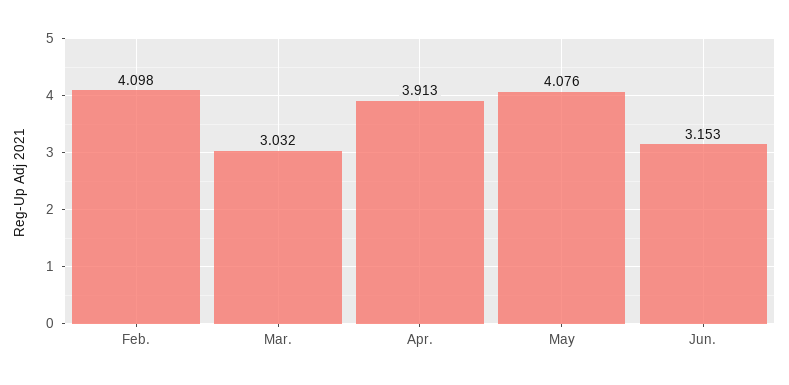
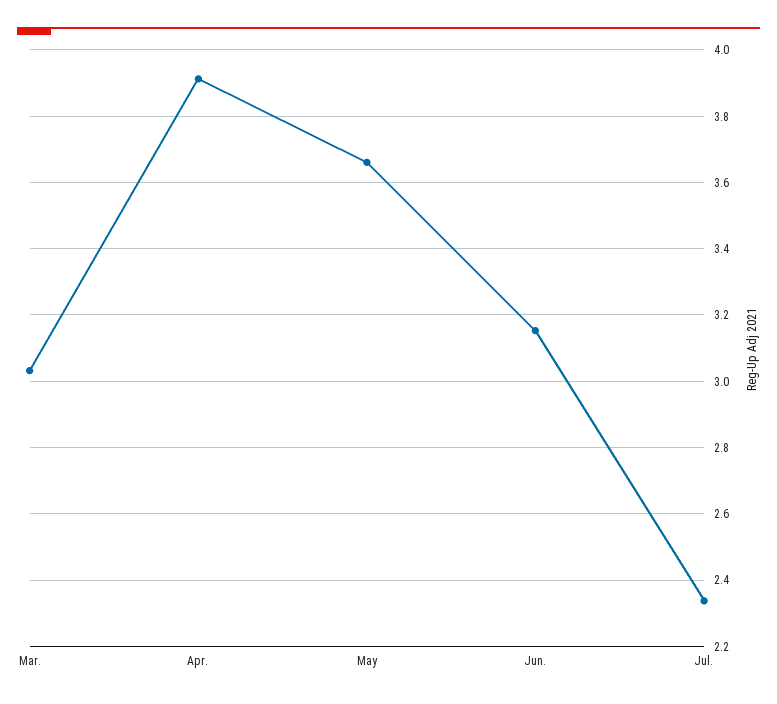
Feb.: 4.098 -> none
May: 4.076 -> 3.66
Jul.: none -> 2.34

